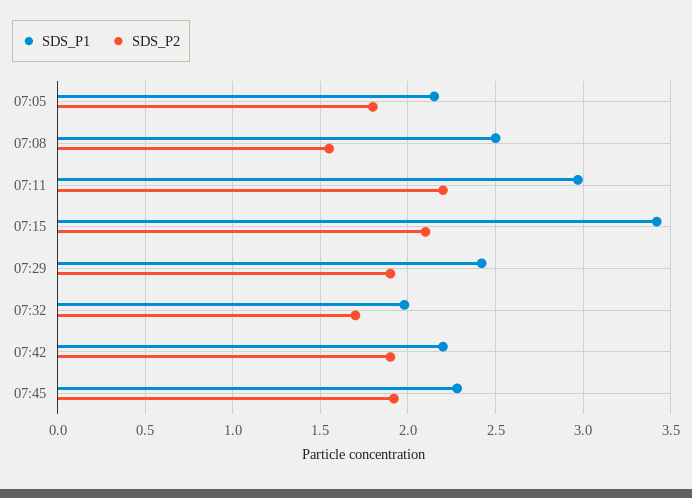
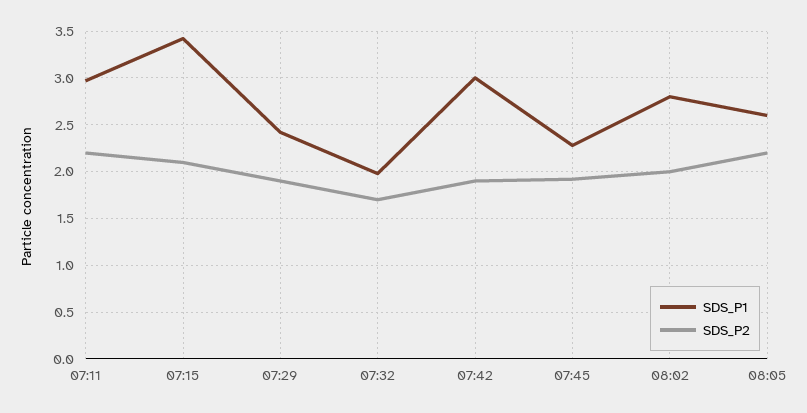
SDS_P1, 07:05: 2.15 -> none
SDS_P2, 07:05: 1.8 -> none
SDS_P1, 07:08: 2.5 -> none
SDS_P2, 07:08: 1.55 -> none
SDS_P1, 07:42: 2.2 -> 3
SDS_P1, 08:02: none -> 2.8
SDS_P2, 08:02: none -> 2
SDS_P1, 08:05: none -> 2.6
SDS_P2, 08:05: none -> 2.2

